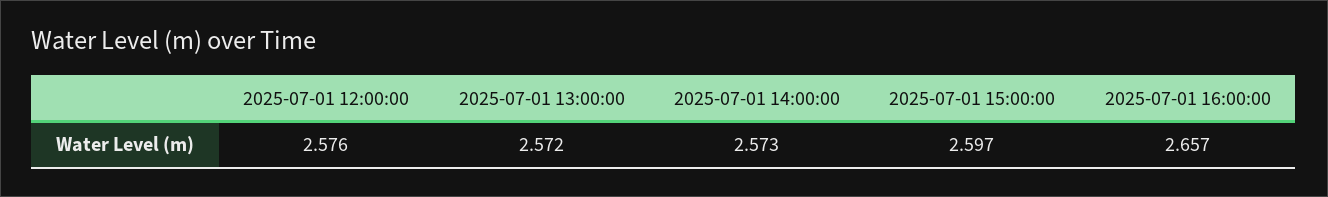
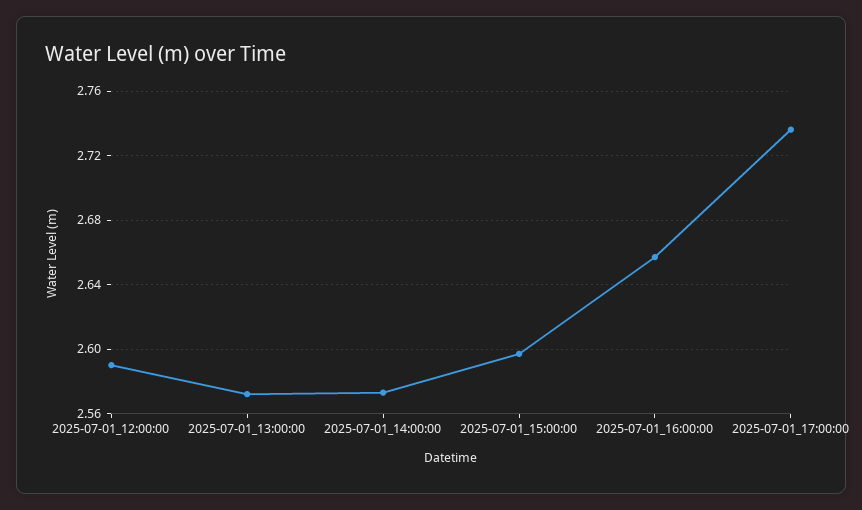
2025-07-01 12:00:00: 2.576 -> 2.59
2025-07-01_17:00:00: none -> 2.735

